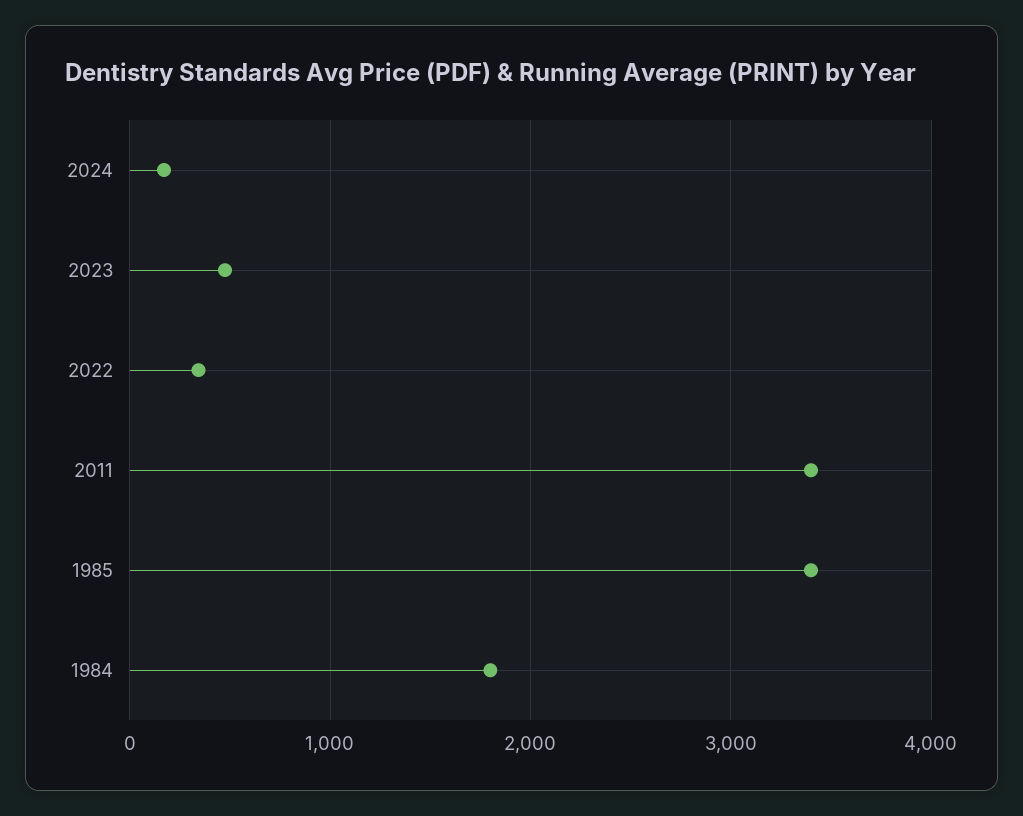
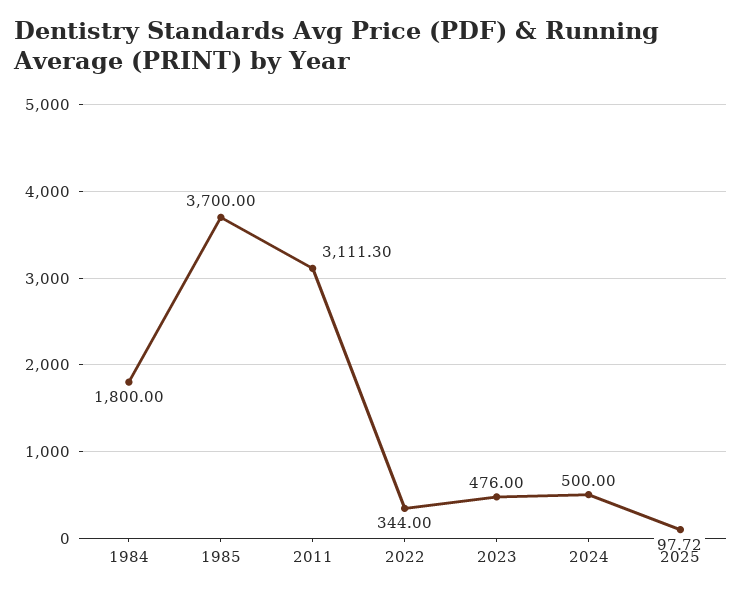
2024: 200 -> 500
2011: 3400 -> 3111.3
1985: 3400 -> 3700
2025: none -> 97.72

